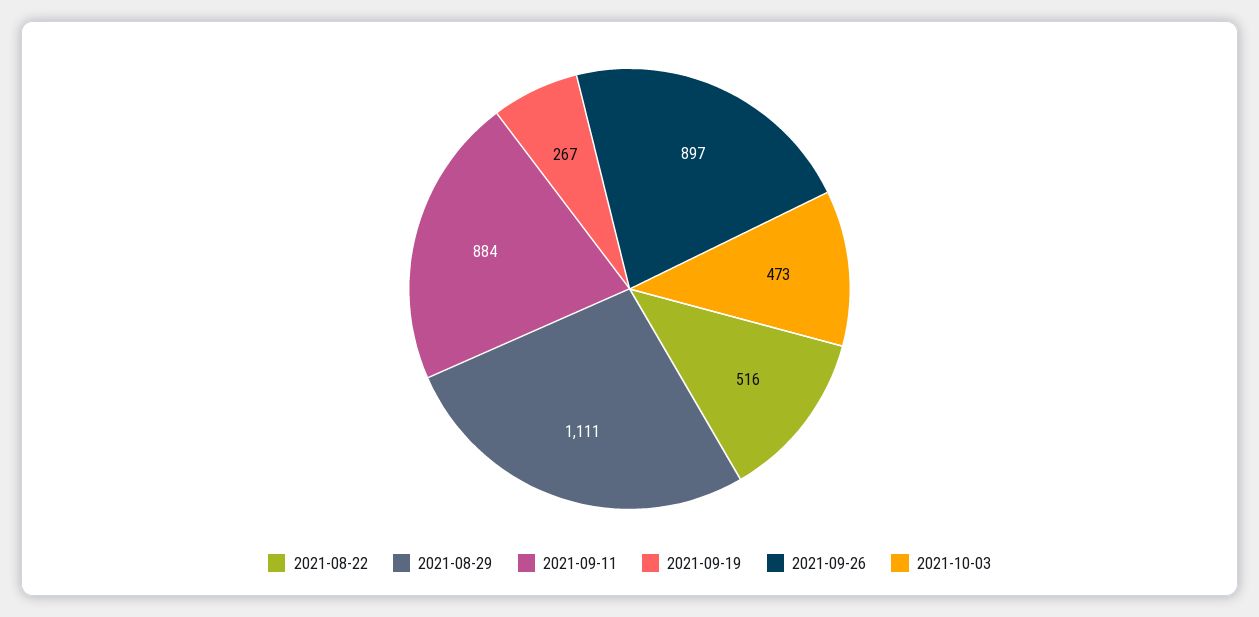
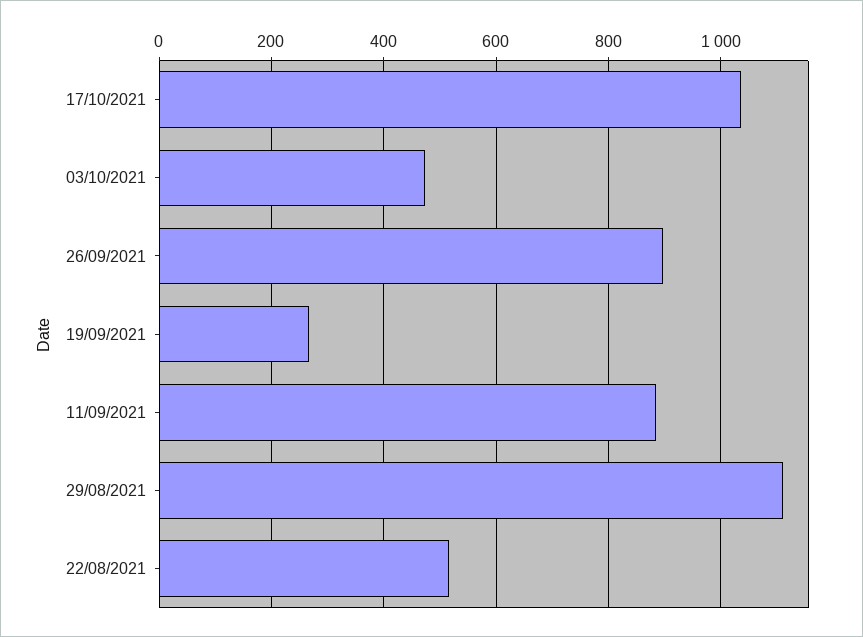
17/10/2021: none -> 1040

